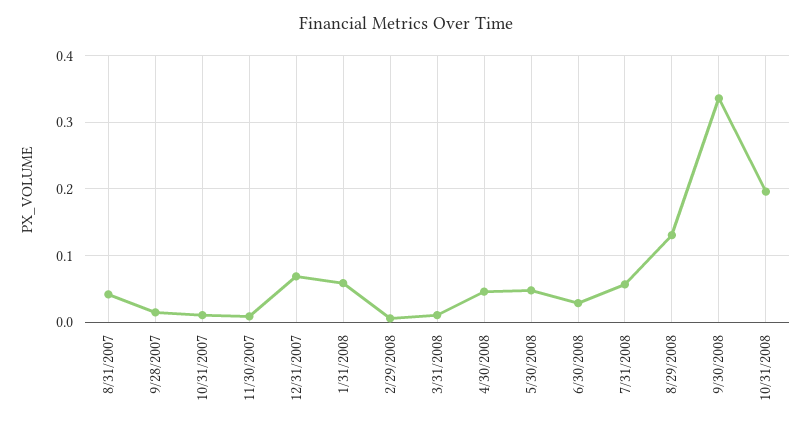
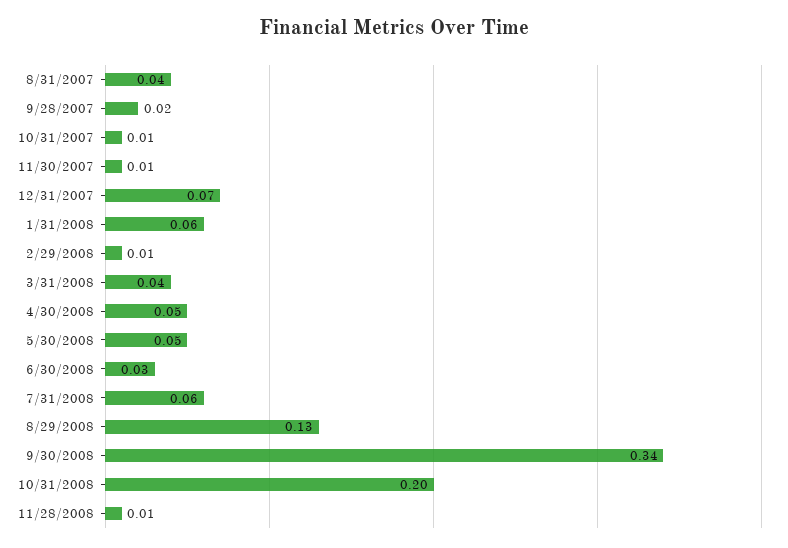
3/31/2008: 0.01 -> 0.04
11/28/2008: none -> 0.01

